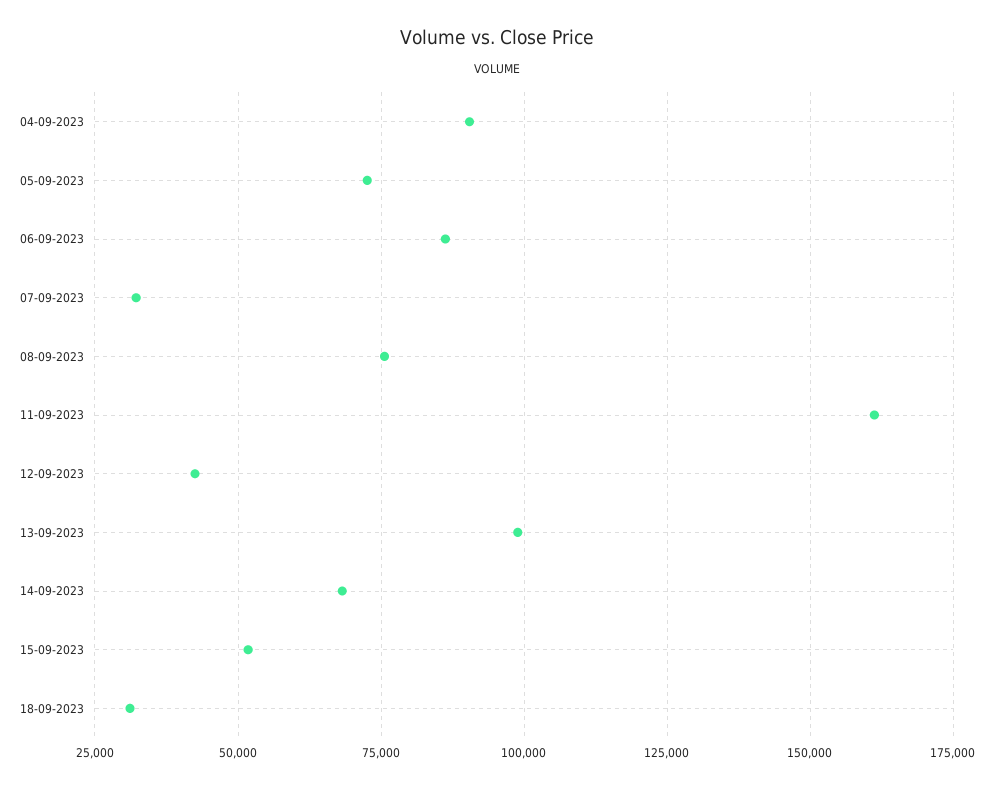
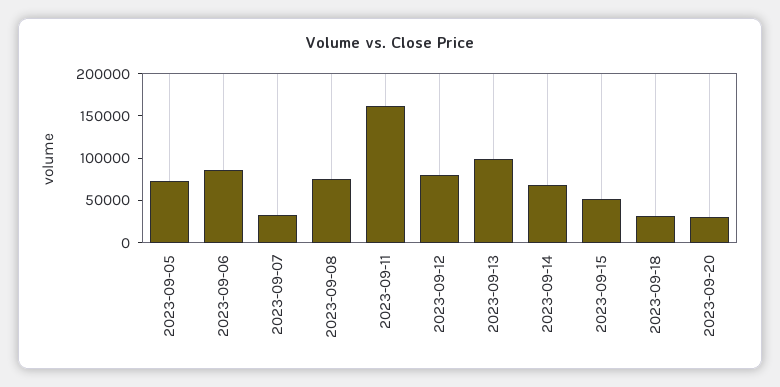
04-09-2023: 90000 -> none
12-09-2023: 42500 -> 80000
2023-09-20: none -> 30000

